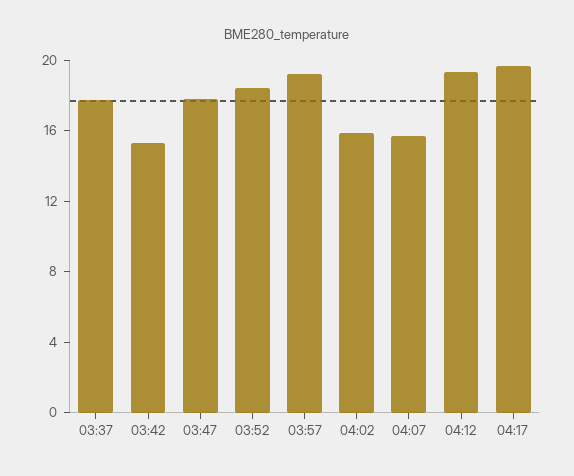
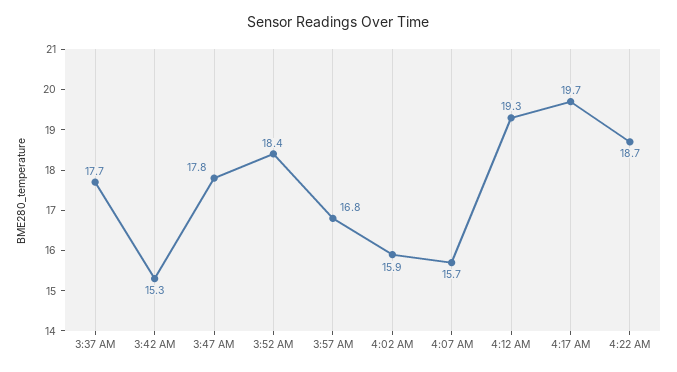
03:57: 19 -> 16.8
4:22 AM: none -> 18.7

